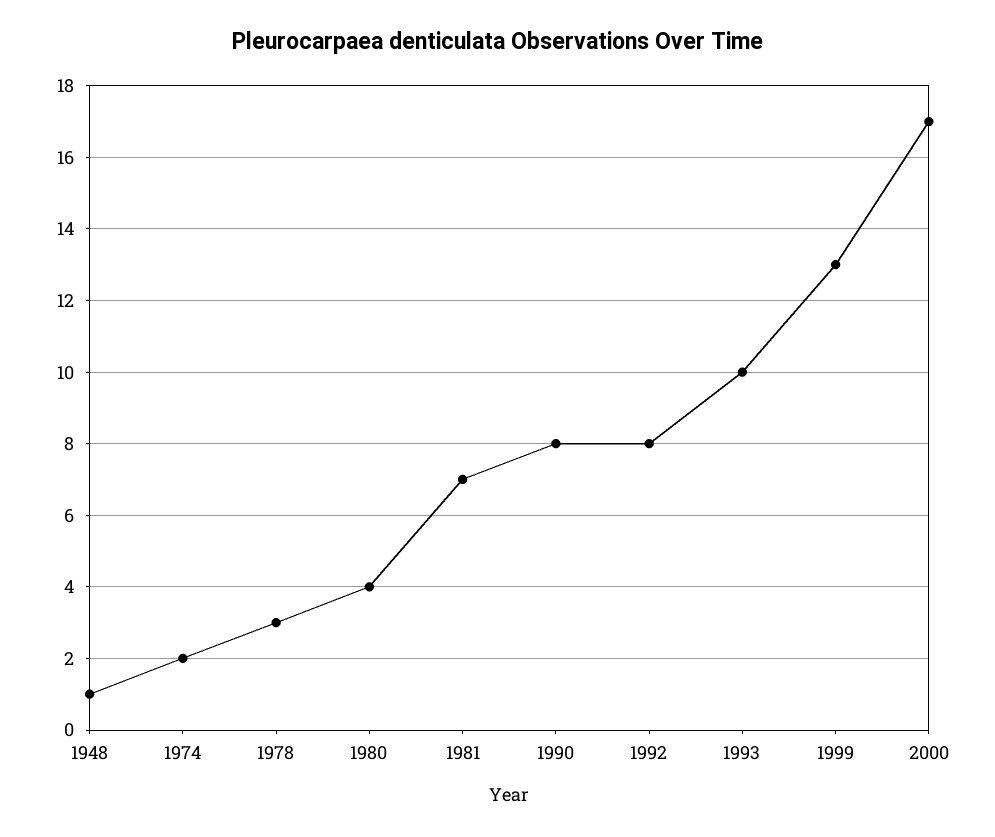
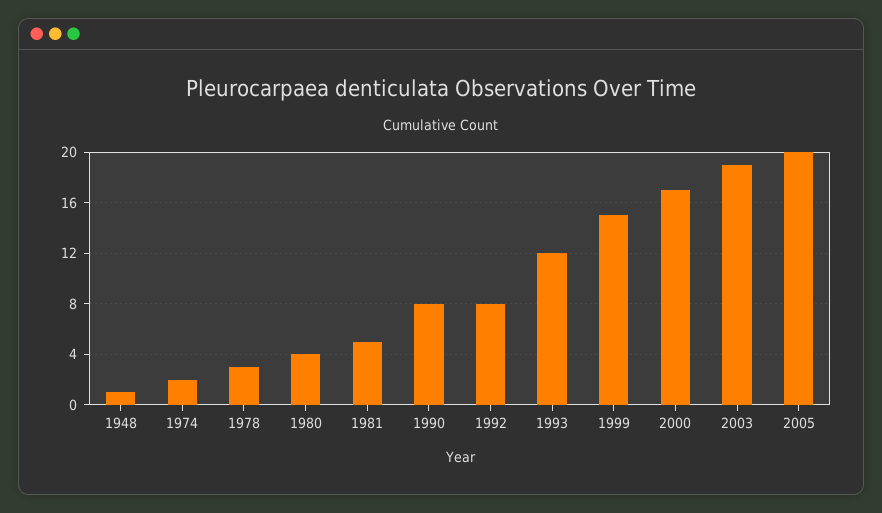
1981: 7 -> 5
1993: 10 -> 12
1999: 13 -> 15
2003: none -> 19
2005: none -> 20

